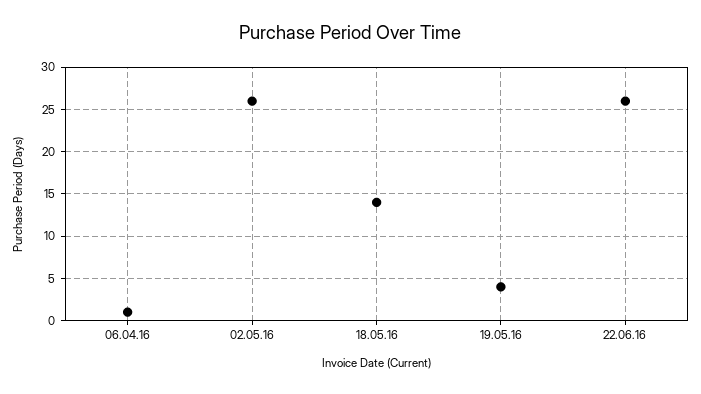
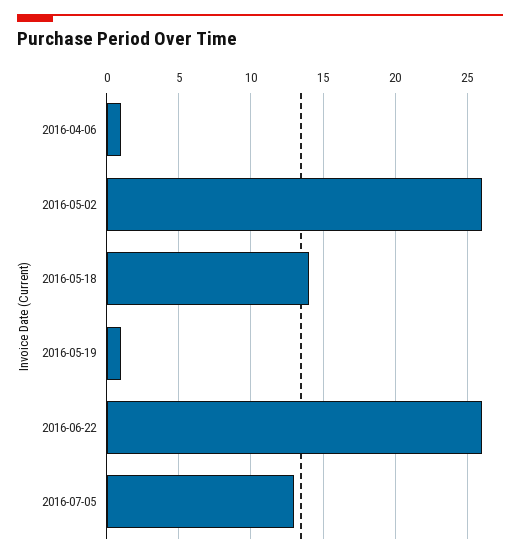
19.05.16: 4 -> 1
2016-07-05: none -> 13

